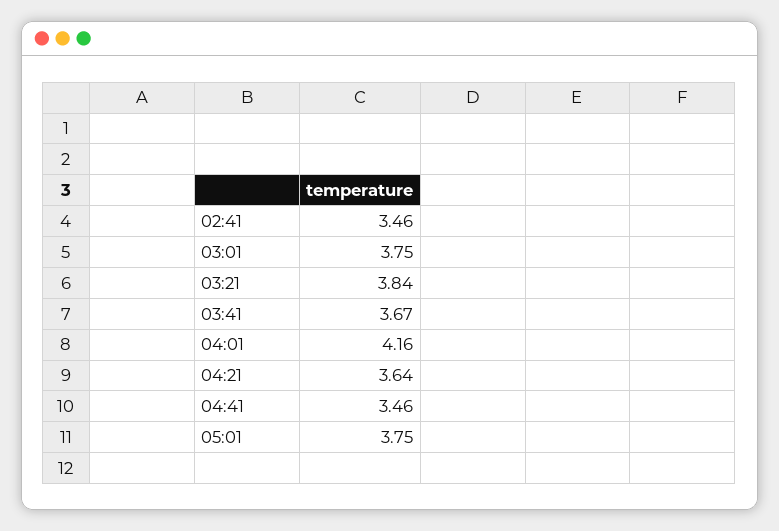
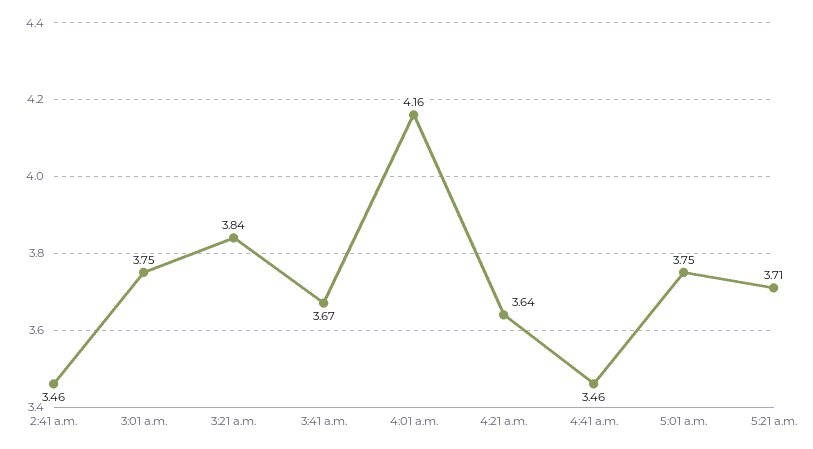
5:21 a.m.: none -> 3.71

